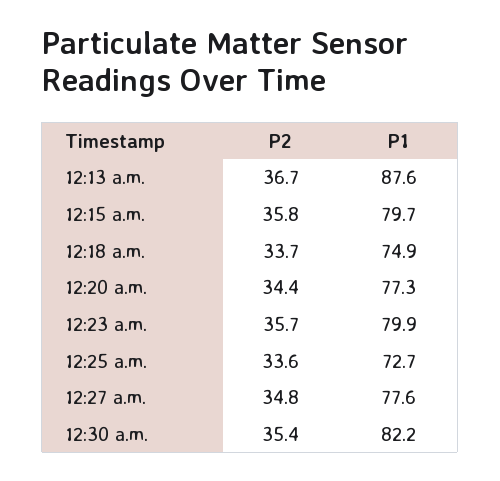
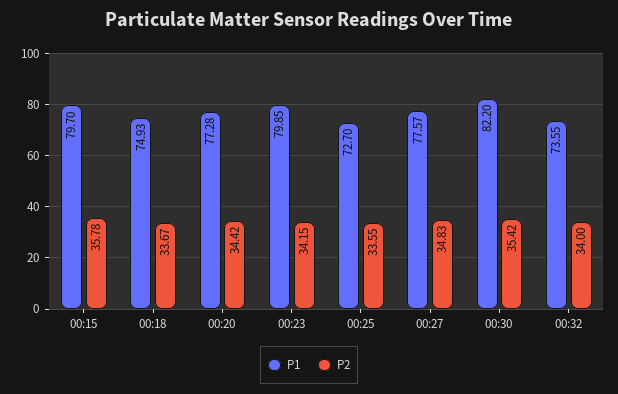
P2, 12:13 a.m.: 36.7 -> none
P1, 12:13 a.m.: 87.6 -> none
P2, 12:23 a.m.: 35.7 -> 34.15
P1, 00:32: none -> 73.55
P2, 00:32: none -> 34

